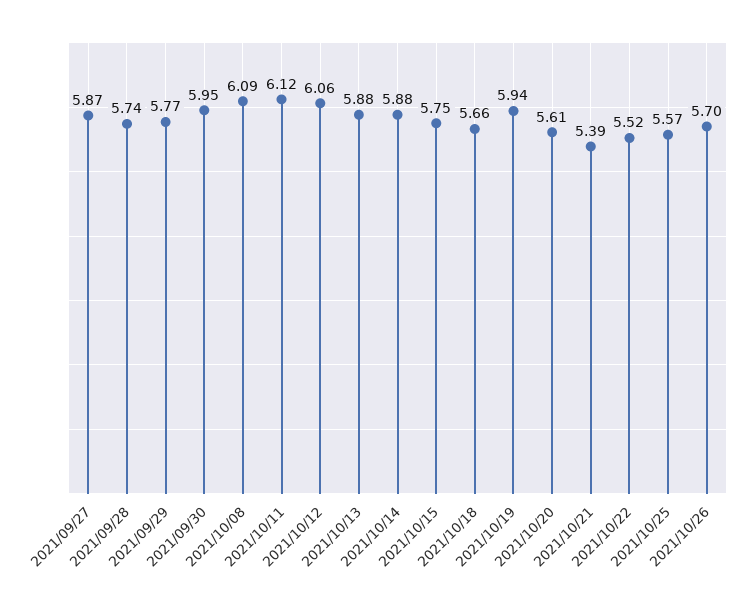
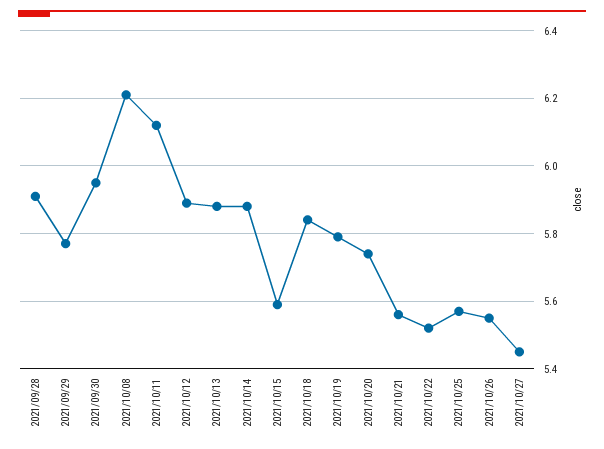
2021/09/27: 5.87 -> none
2021/09/28: 5.74 -> 5.9
2021/10/08: 6.09 -> 6.2
2021/10/12: 6.06 -> 5.9
2021/10/15: 5.75 -> 5.6
2021/10/18: 5.66 -> 5.85
2021/10/19: 5.94 -> 5.8
2021/10/20: 5.61 -> 5.75
2021/10/21: 5.39 -> 5.55
2021/10/26: 5.7 -> 5.55
2021/10/27: none -> 5.45

